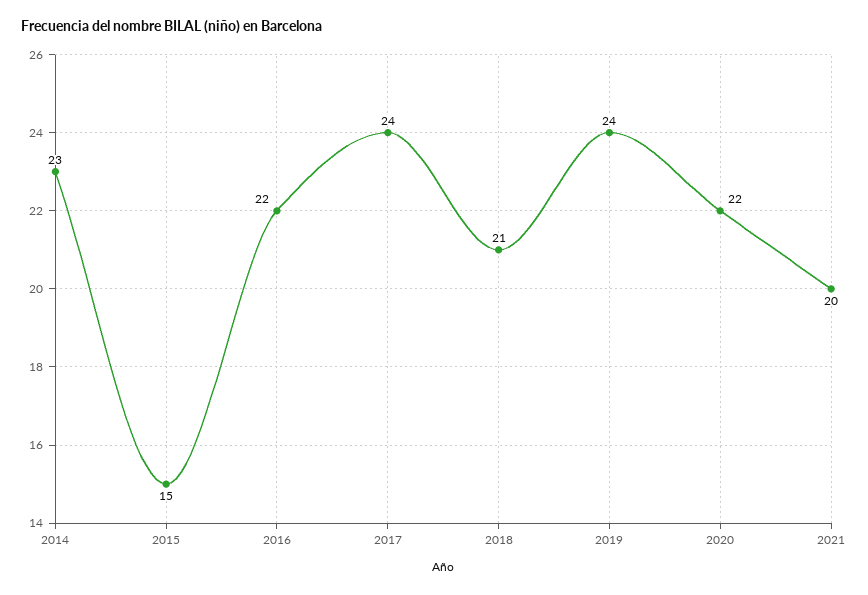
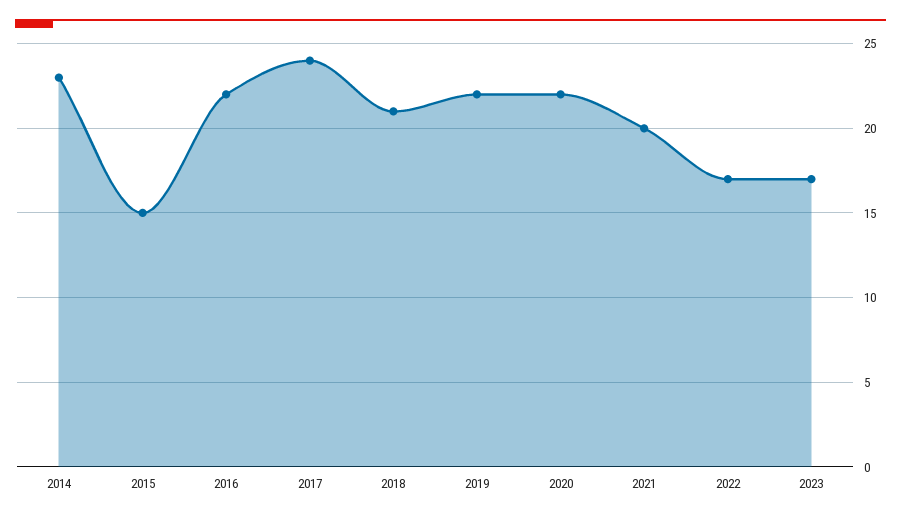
2019: 24 -> 22
2022: none -> 17
2023: none -> 17

